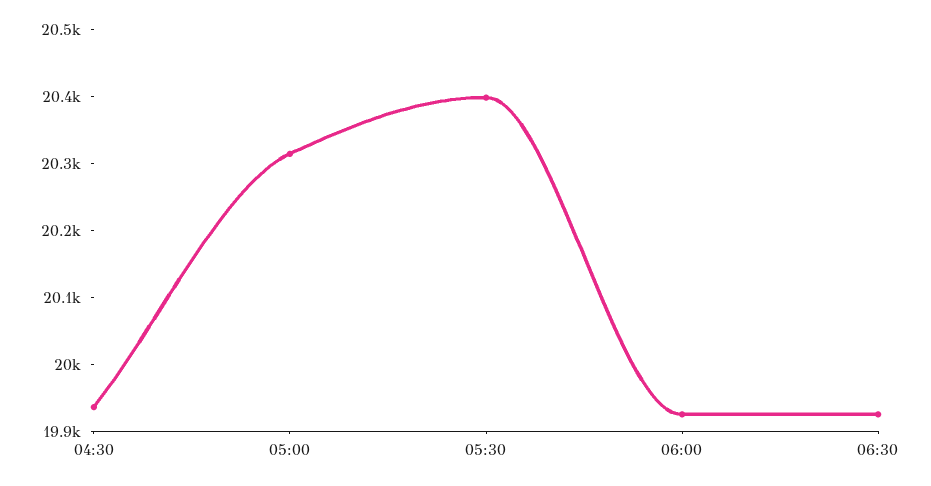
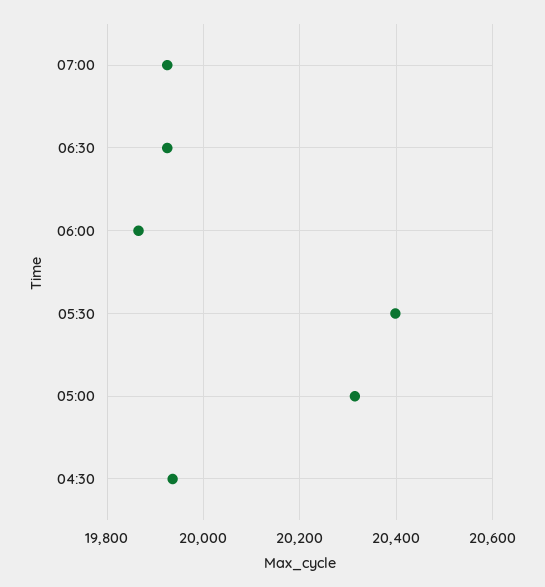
06:00: 19920 -> 19860
07:00: none -> 19920

